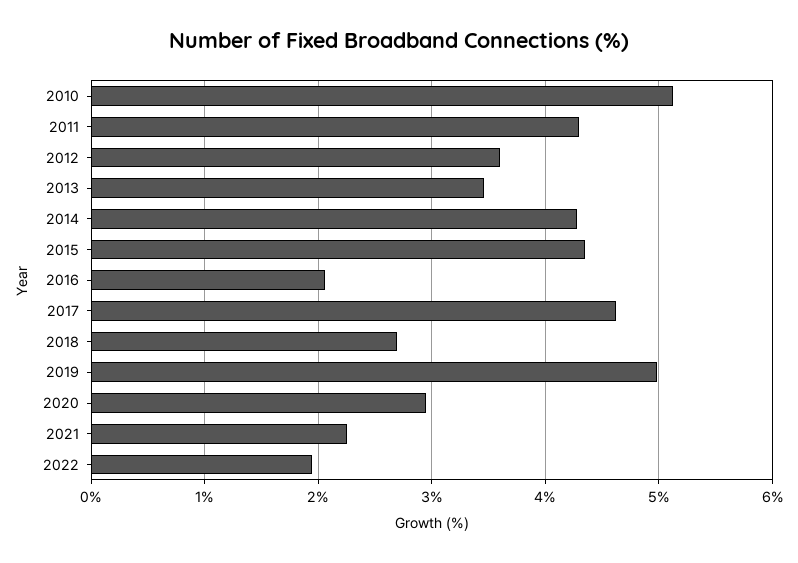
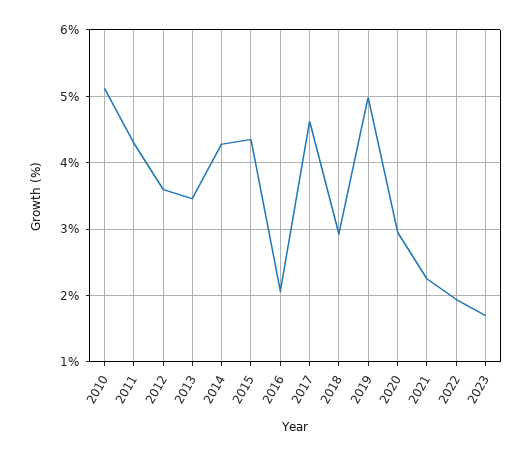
2018: 2.7 -> 2.9
2023: none -> 1.7

